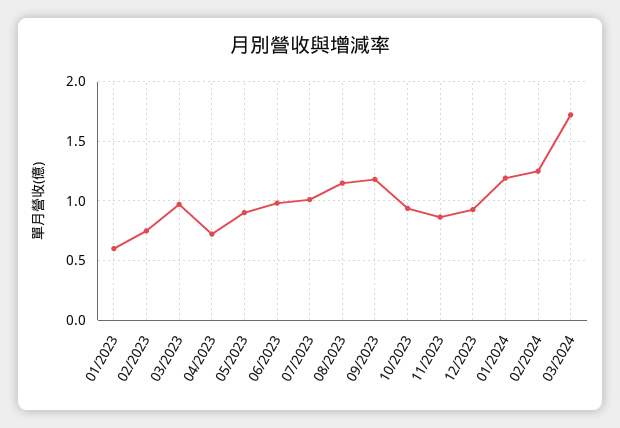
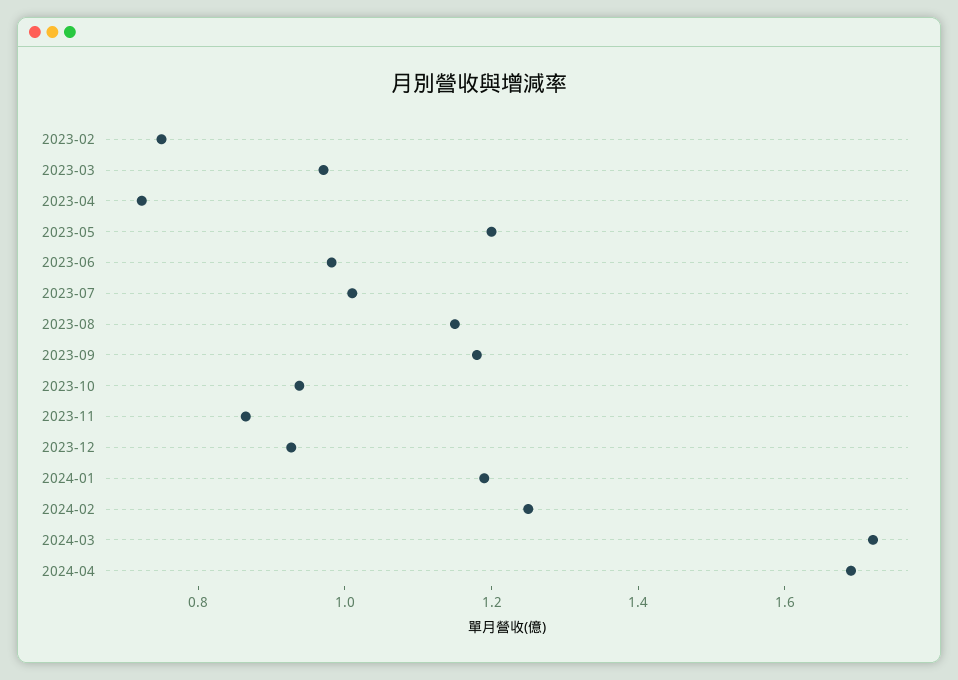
01/2023: 0.6 -> none
05/2023: 0.9 -> 1.2
2024-04: none -> 1.7

